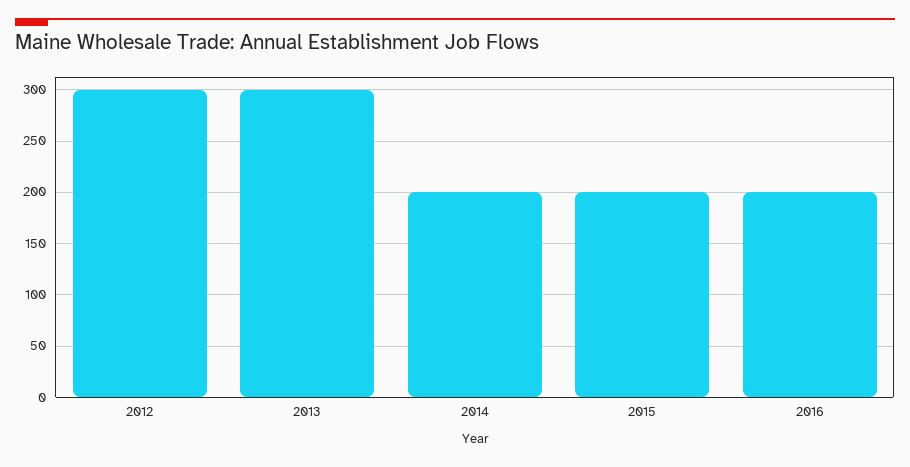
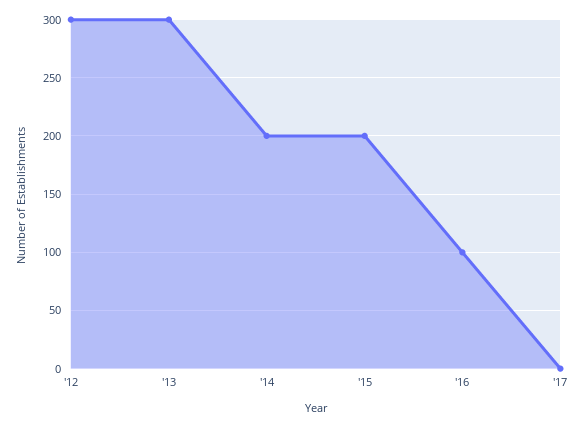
2016: 200 -> 100
'17: none -> 0

